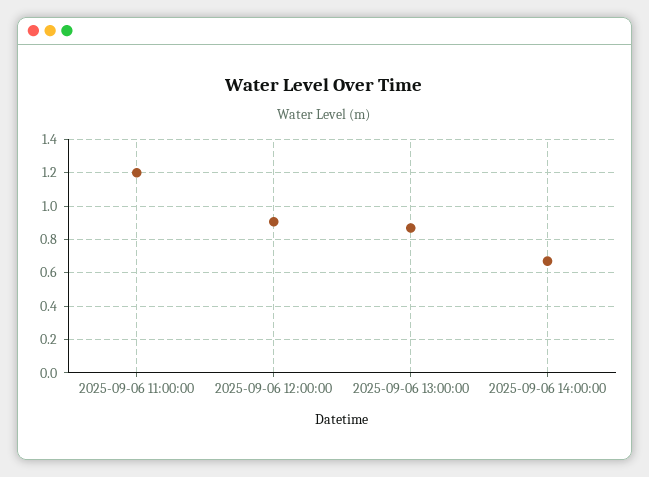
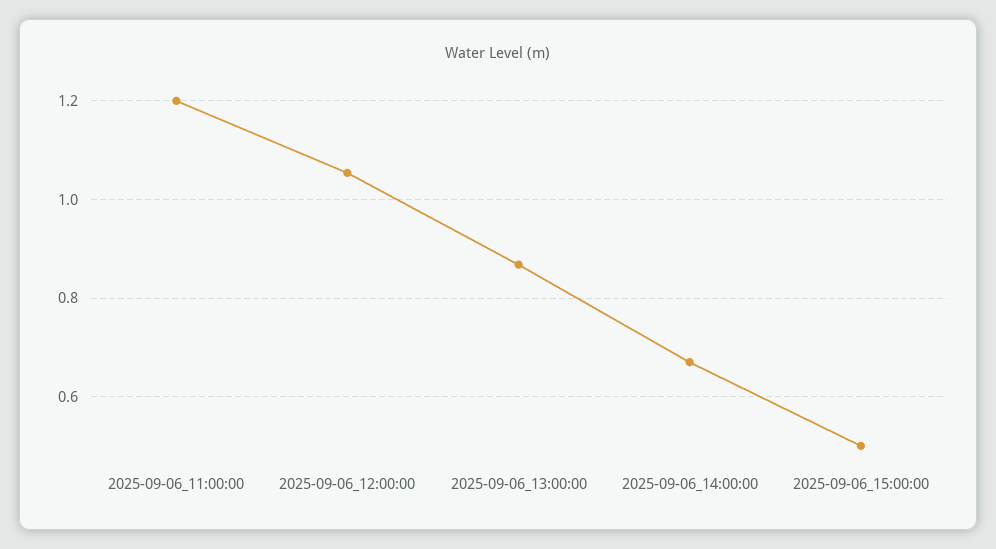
2025-09-06 12:00:00: 0.9 -> 1.06
2025-09-06_15:00:00: none -> 0.5

